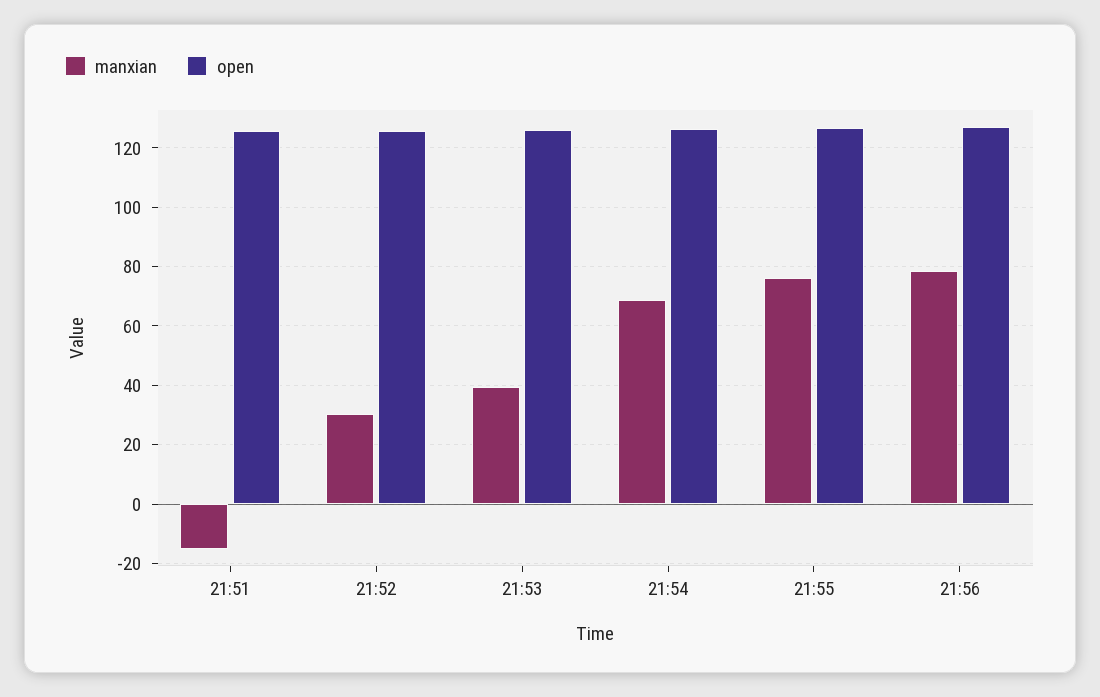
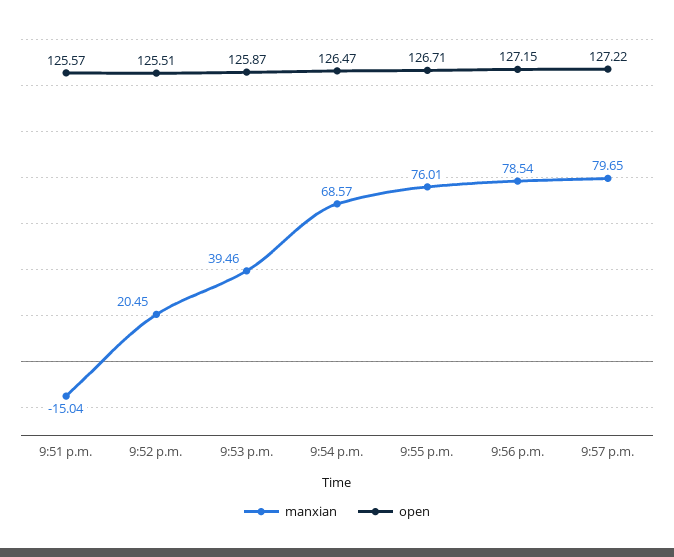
manxian, 21:52: 30 -> 20.45
manxian, 9:57 p.m.: none -> 79.65
open, 9:57 p.m.: none -> 127.22

